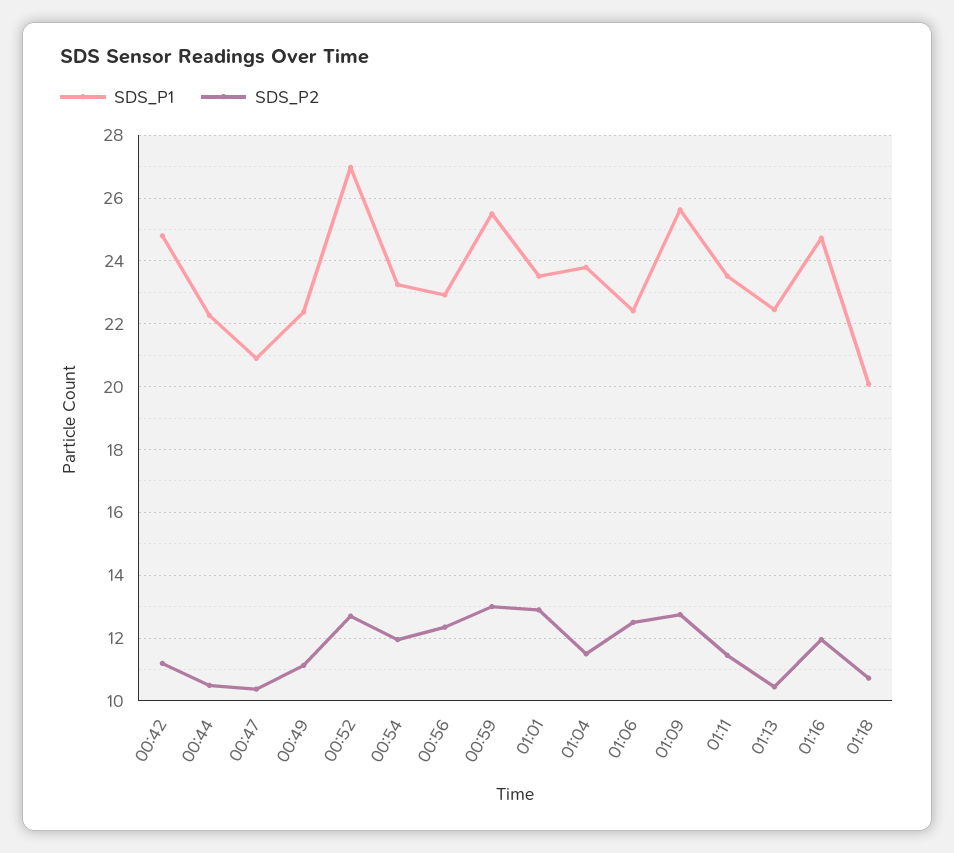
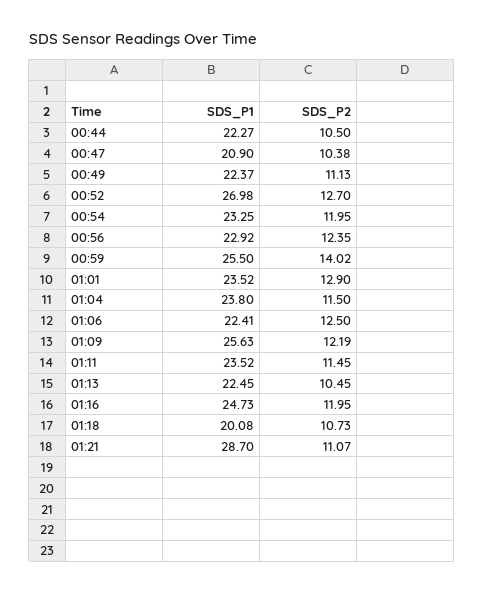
SDS_P1, 00:42: 24.8 -> none
SDS_P2, 00:42: 11.2 -> none
SDS_P2, 00:59: 13 -> 14.02
SDS_P2, 01:09: 12.8 -> 12.19
SDS_P1, 01:21: none -> 28.7
SDS_P2, 01:21: none -> 11.07

